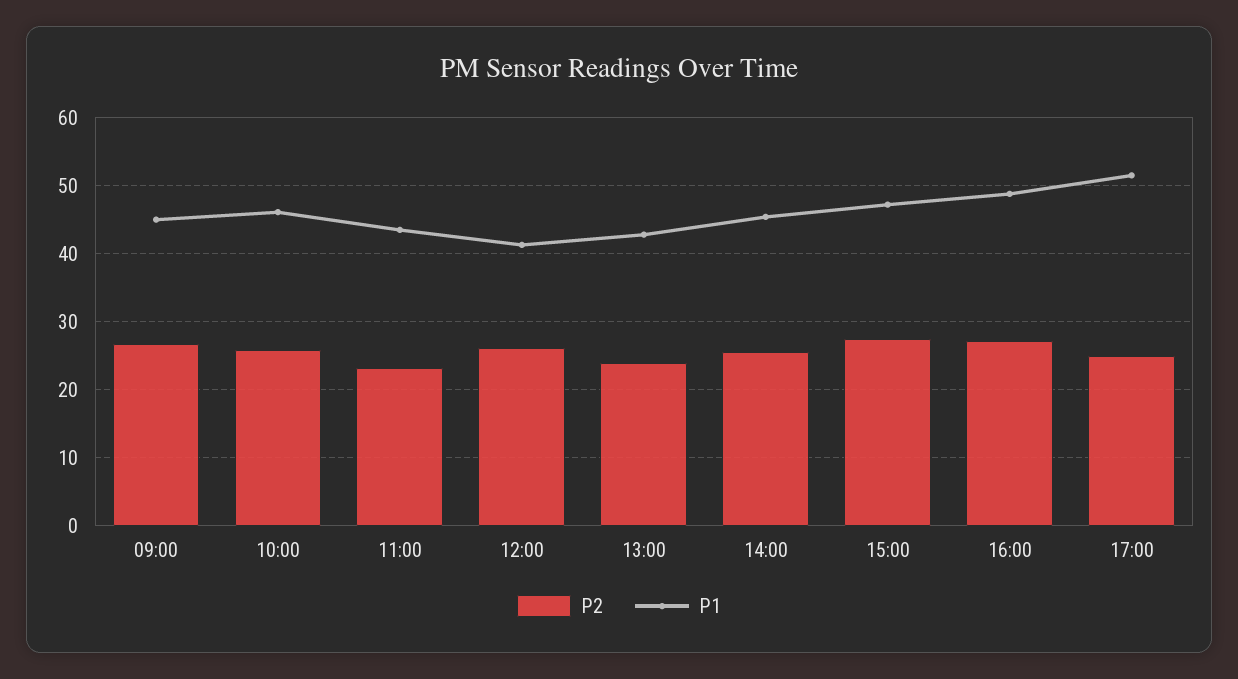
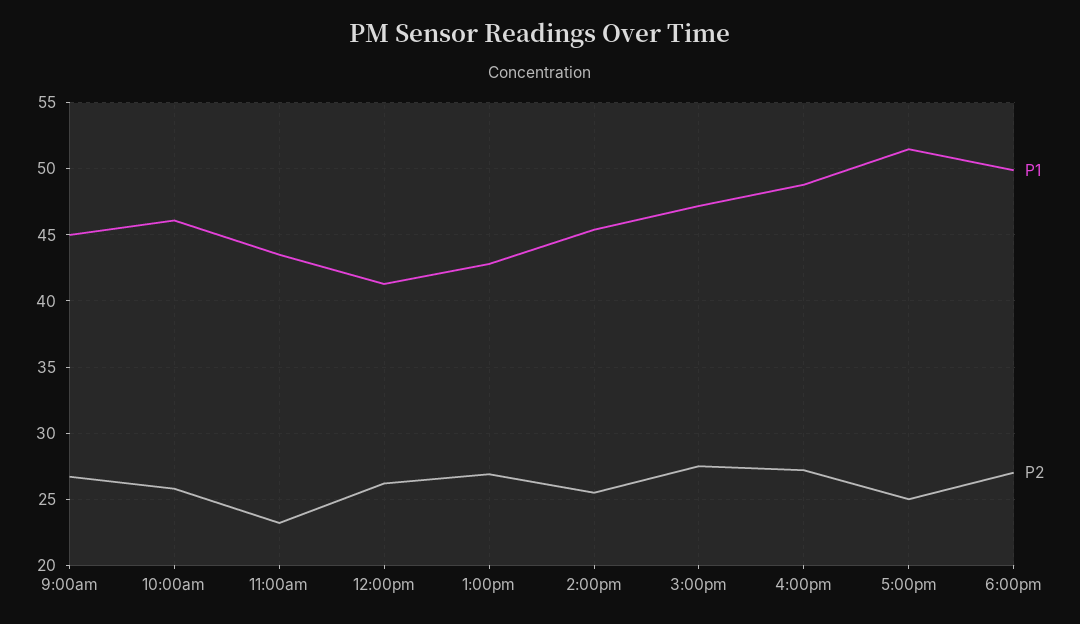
P2, 13:00: 24 -> 27
P1, 6:00pm: none -> 50
P2, 6:00pm: none -> 27

